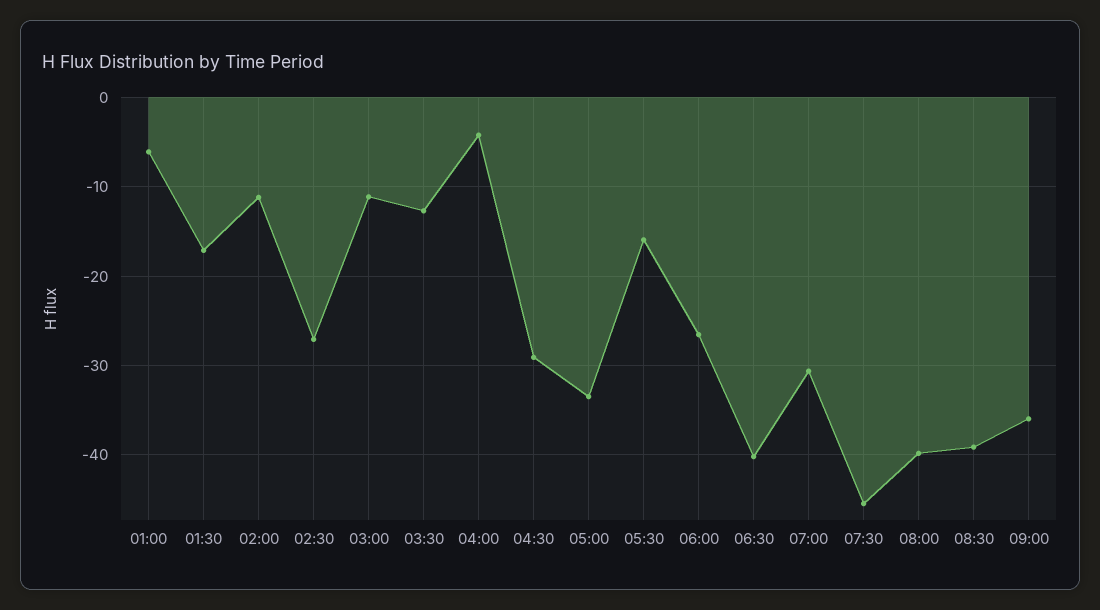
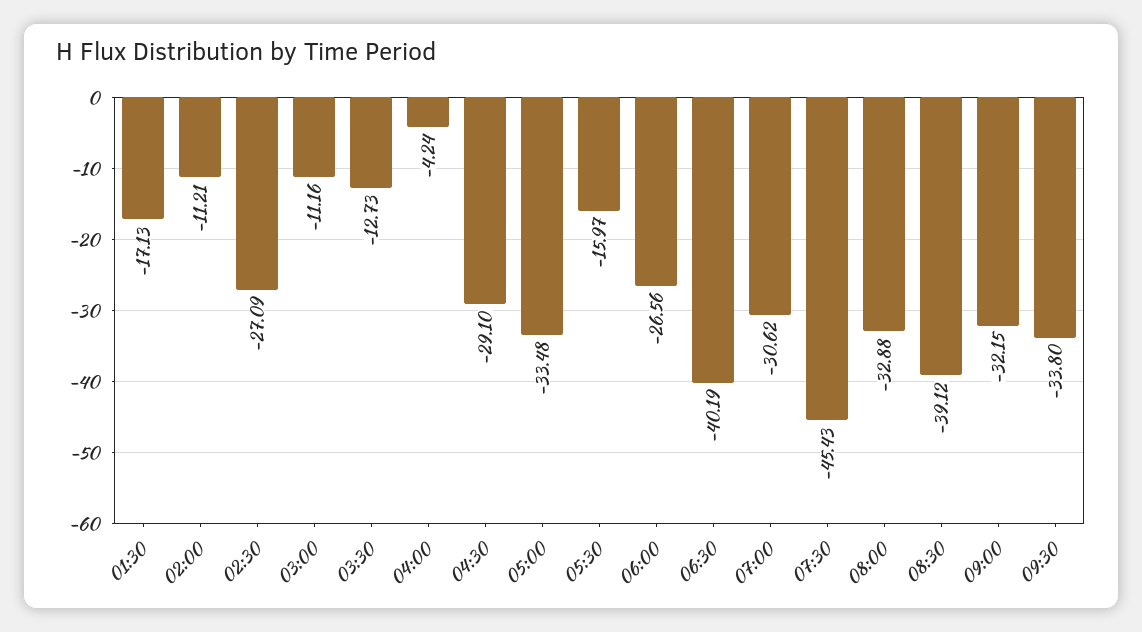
01:00: -6 -> none
08:00: -40 -> -32.88
09:00: -36 -> -32.15
09:30: none -> -33.8

